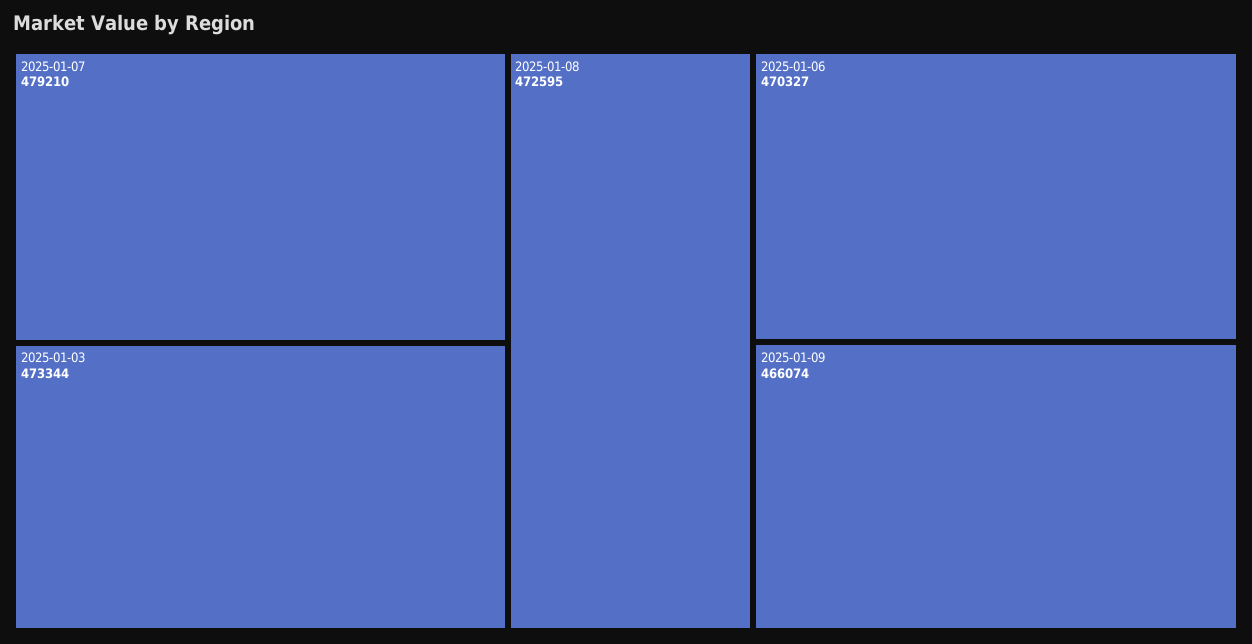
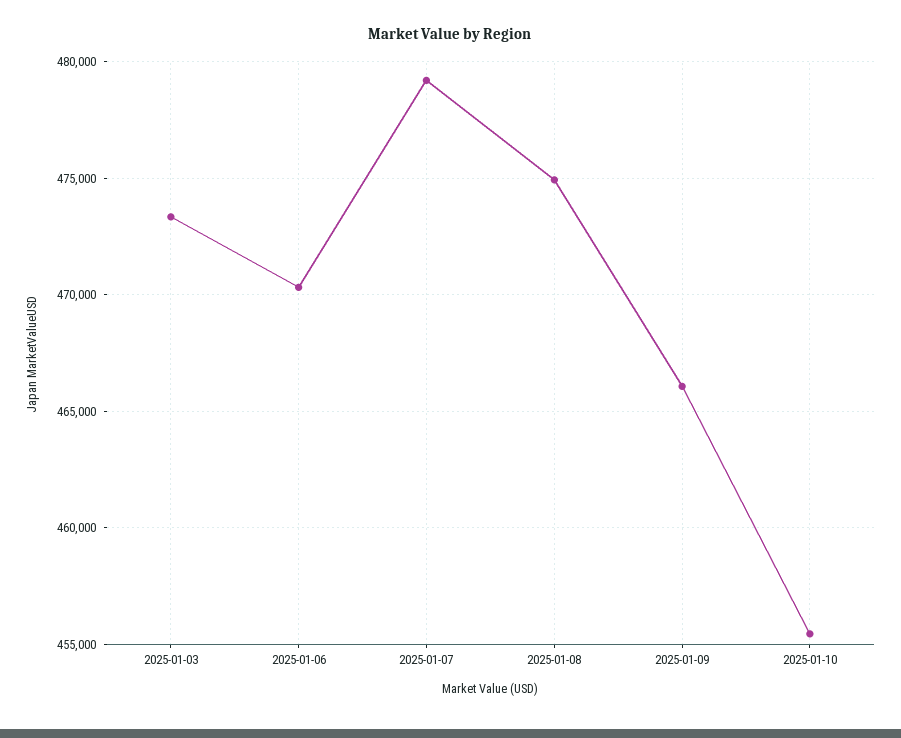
2025-01-08: 472595 -> 475000
2025-01-10: none -> 455500

